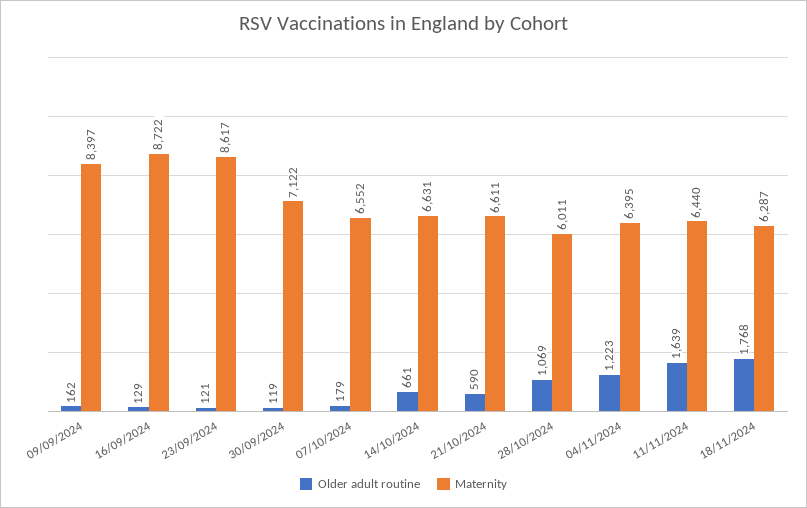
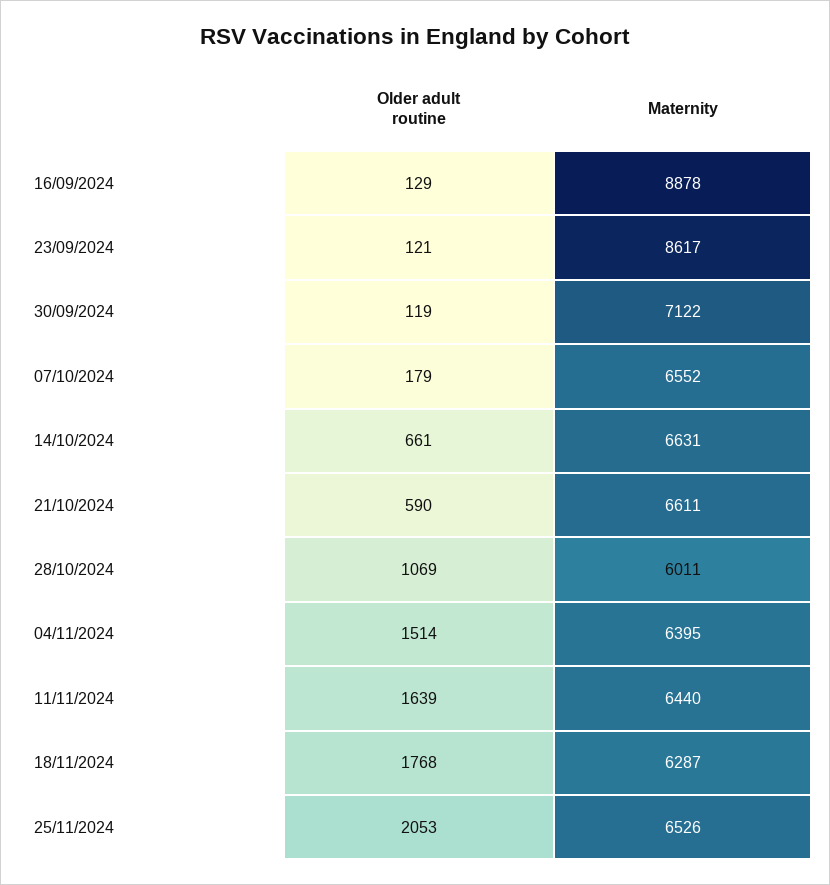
Older adult routine, 09/09/2024: 162 -> none
Maternity, 09/09/2024: 8397 -> none
Maternity, 16/09/2024: 8722 -> 8878
Older adult routine, 04/11/2024: 1223 -> 1514
Older adult routine, 25/11/2024: none -> 2053
Maternity, 25/11/2024: none -> 6526

